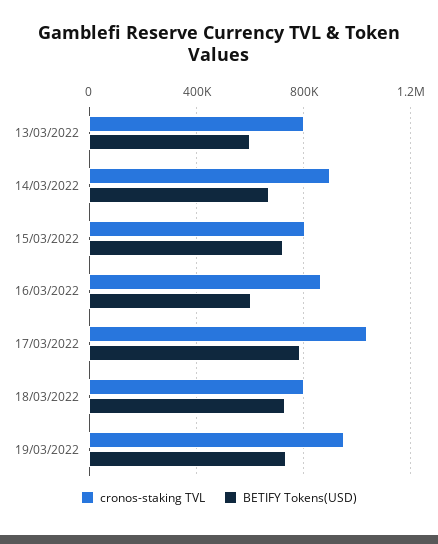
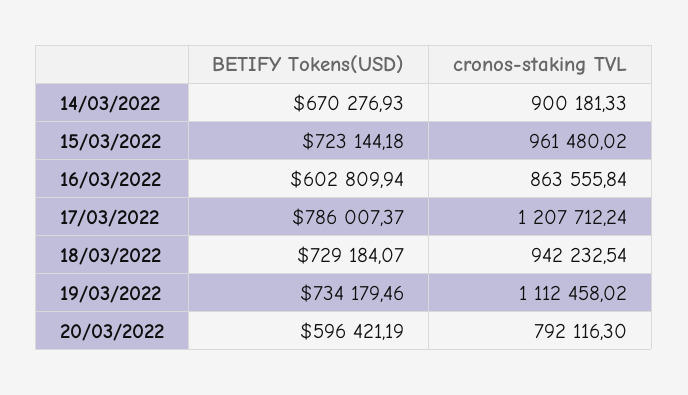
cronos-staking TVL, 13/03/2022: 800000 -> none
BETIFY Tokens(USD), 13/03/2022: 600000 -> none
cronos-staking TVL, 15/03/2022: 800000 -> 961480.02
cronos-staking TVL, 17/03/2022: 1050000 -> 1207712.24
cronos-staking TVL, 18/03/2022: 800000 -> 942232.54
cronos-staking TVL, 19/03/2022: 950000 -> 1112458.02
BETIFY Tokens(USD), 20/03/2022: none -> 596421.19
cronos-staking TVL, 20/03/2022: none -> 792116.3

